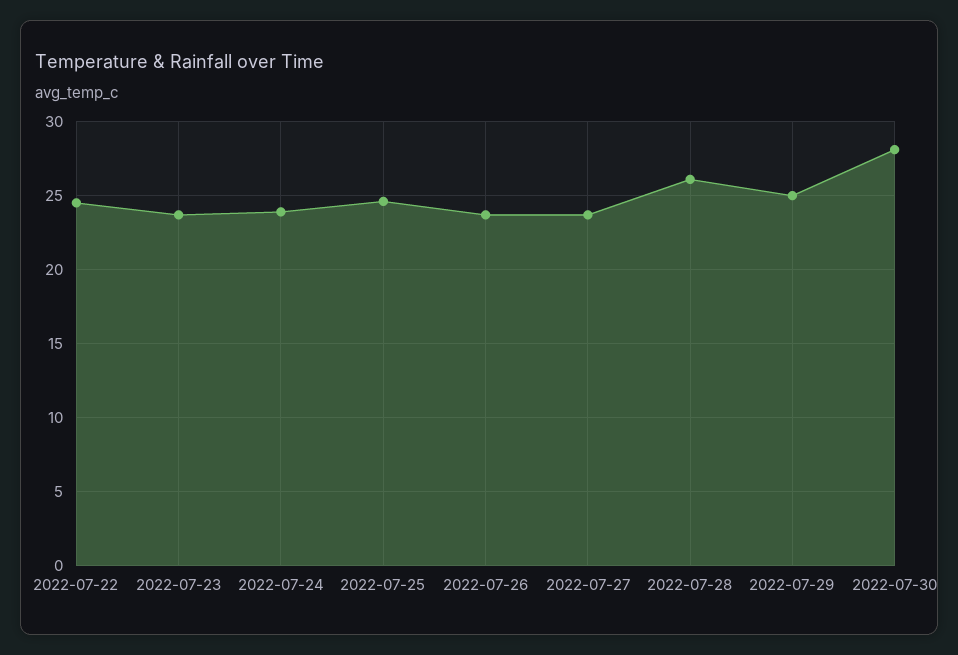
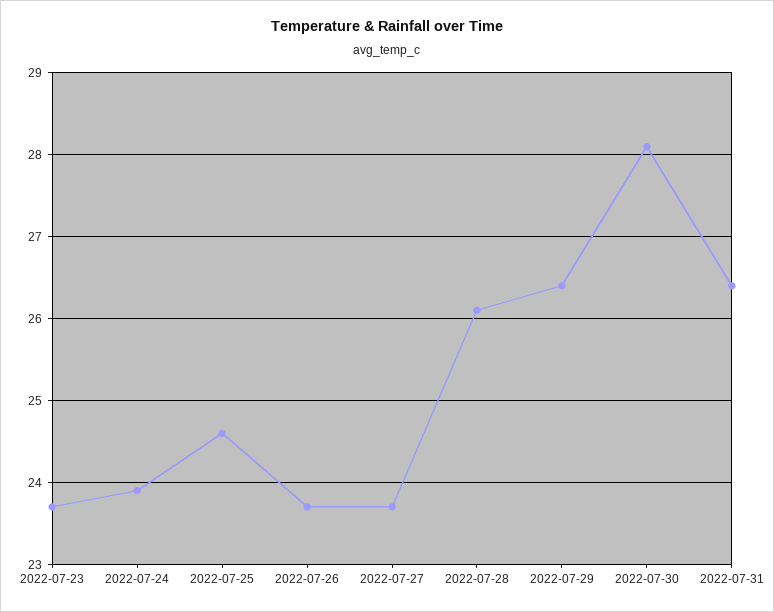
2022-07-22: 24.5 -> none
2022-07-29: 25 -> 26.4
2022-07-31: none -> 26.4

